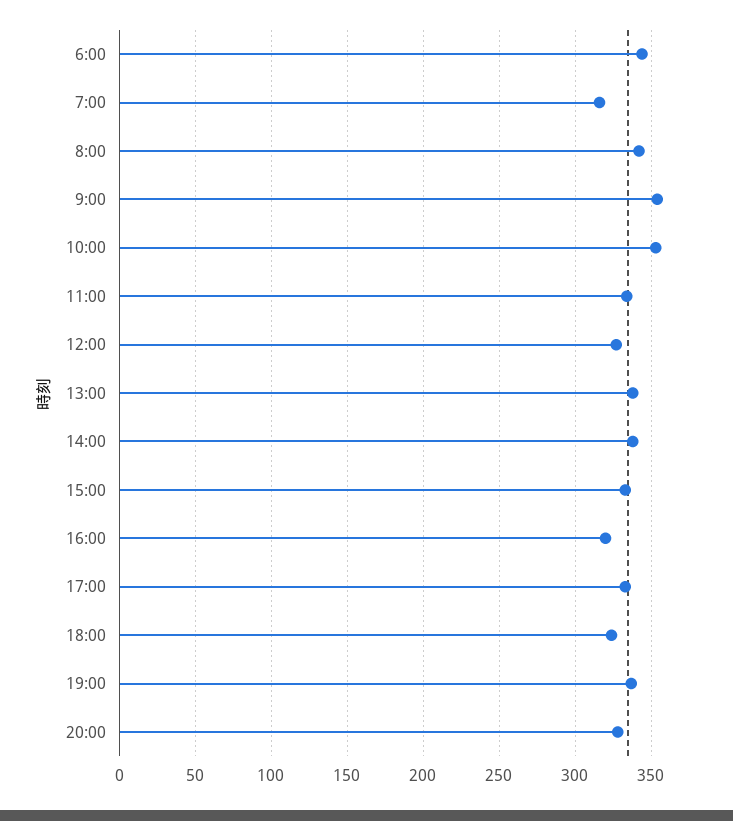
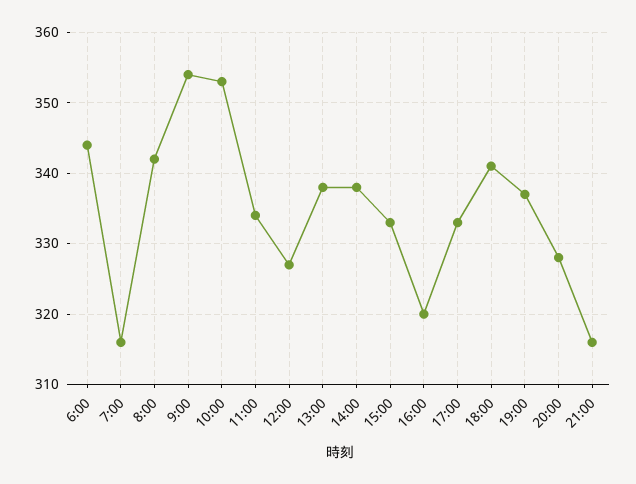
18:00: 325 -> 341
21:00: none -> 316

